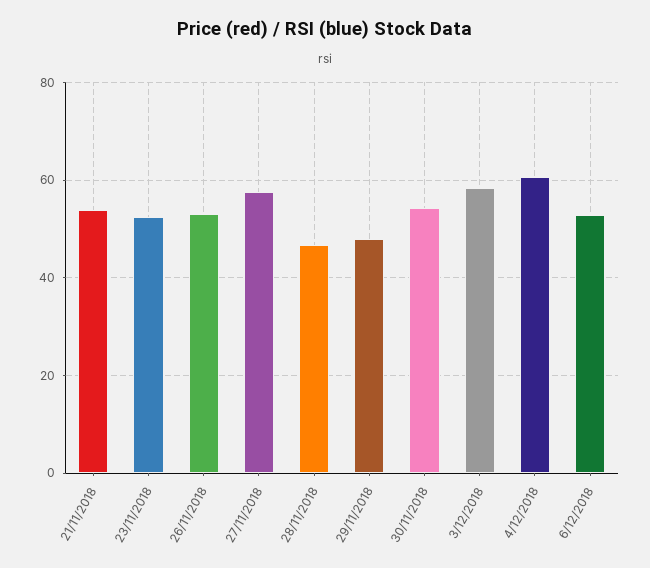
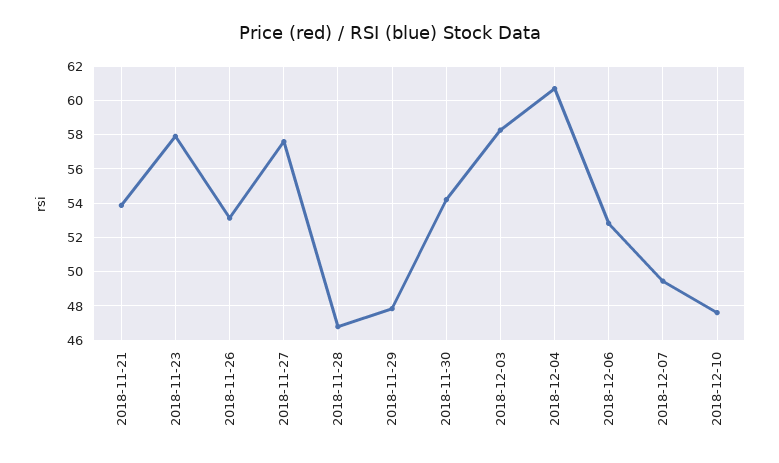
23/11/2018: 52 -> 58
2018-12-07: none -> 49.5
2018-12-10: none -> 47.5

